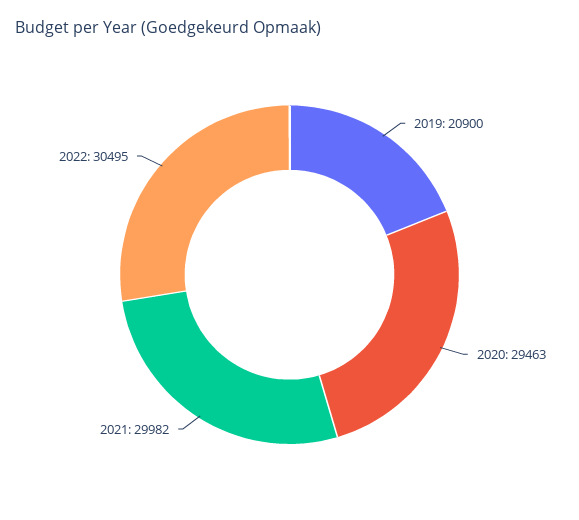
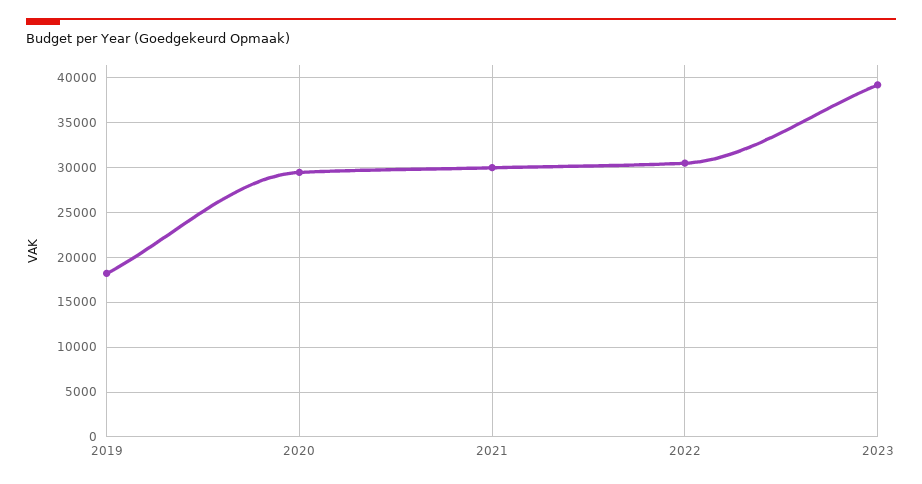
2019: 20900 -> 18000
2023: none -> 39000

